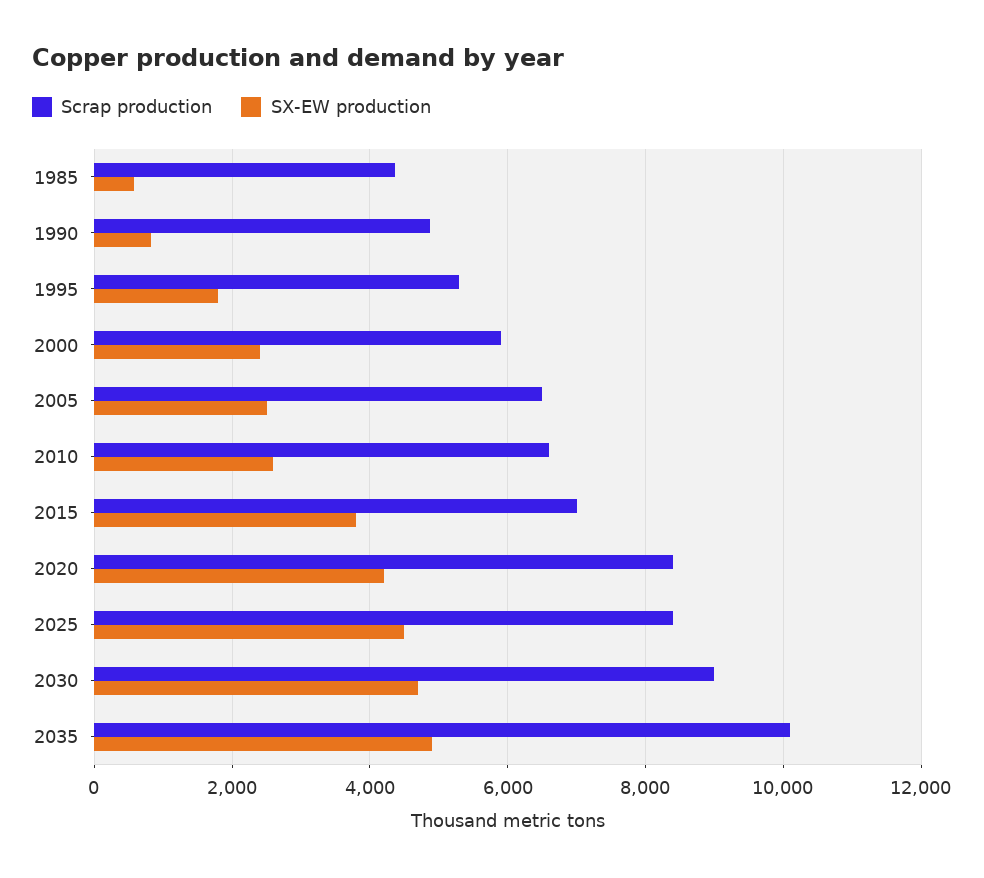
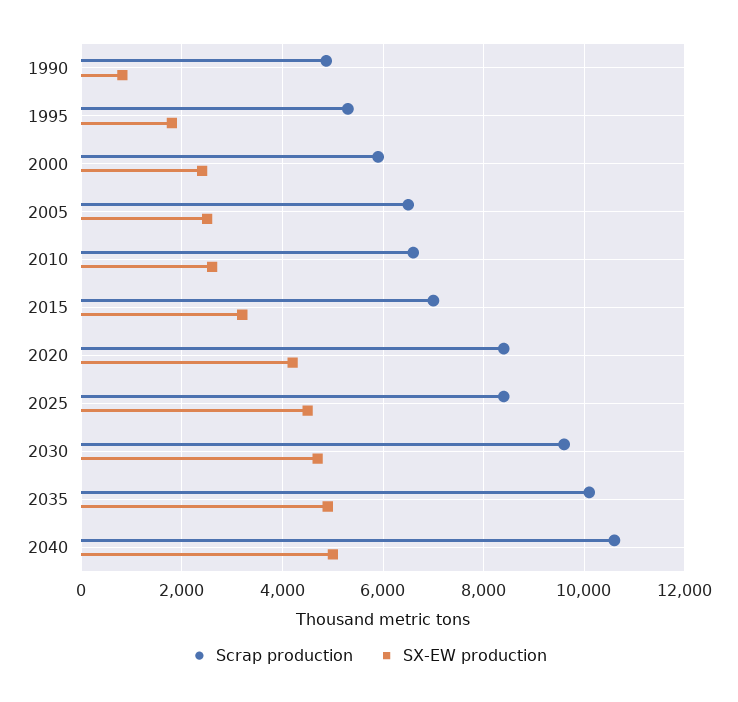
Scrap production, 1985: 4400 -> none
SX-EW production, 1985: 600 -> none
SX-EW production, 2015: 3800 -> 3200
Scrap production, 2030: 9000 -> 9600
Scrap production, 2040: none -> 10600
SX-EW production, 2040: none -> 5000

